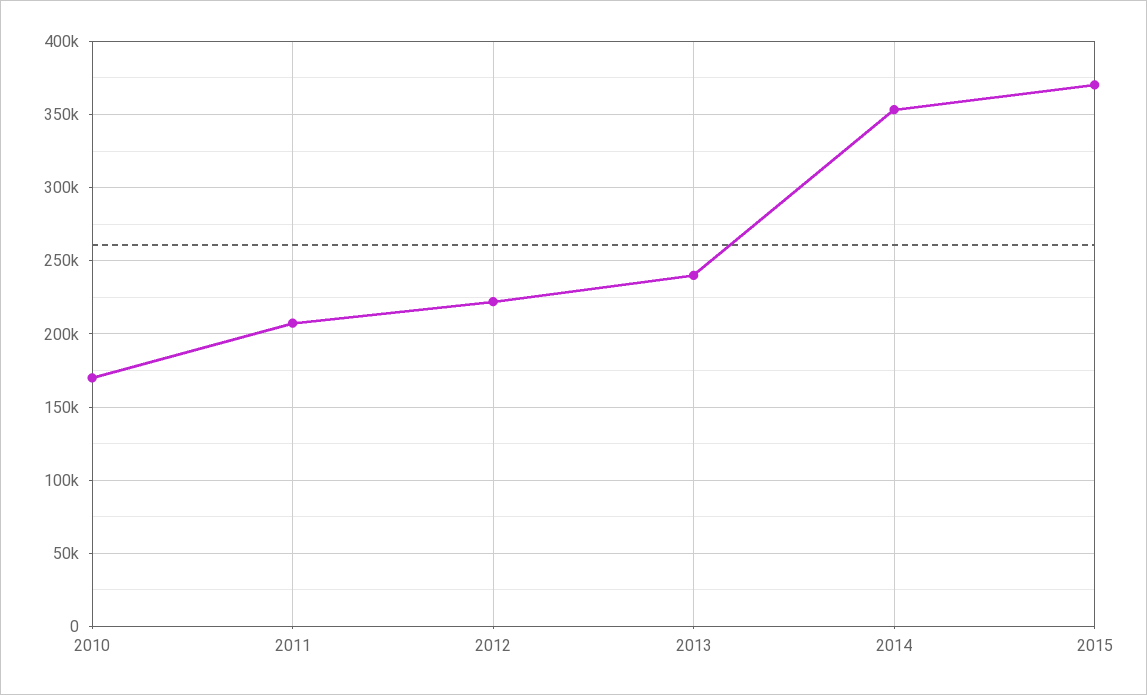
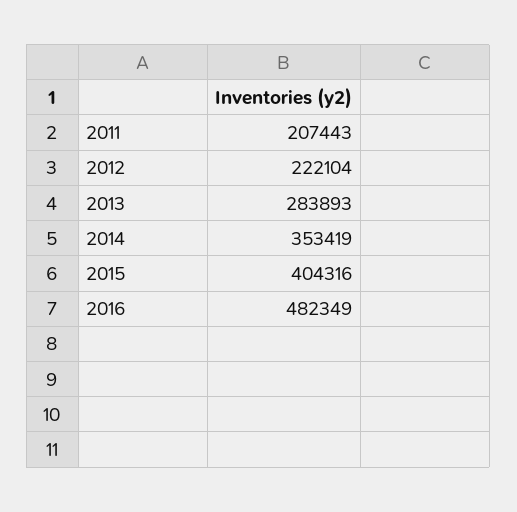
2010: 170000 -> none
2013: 240000 -> 283893
2015: 370000 -> 404316
2016: none -> 482349

